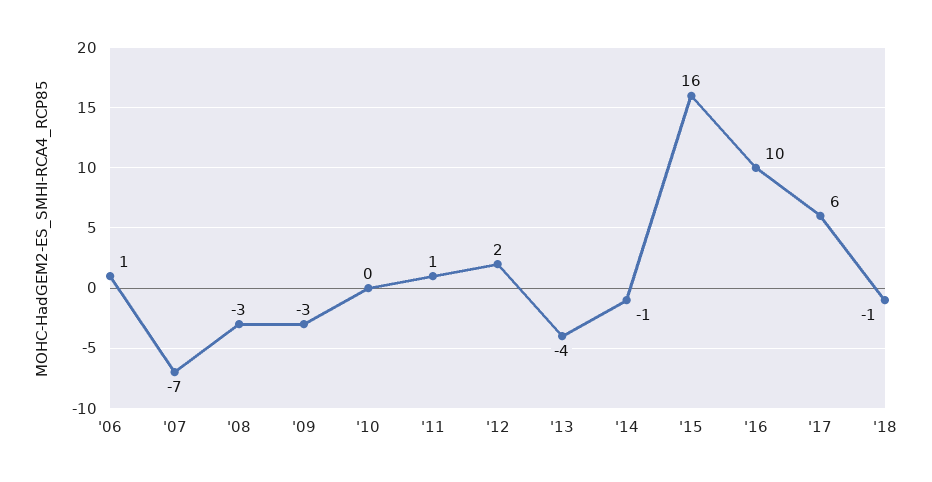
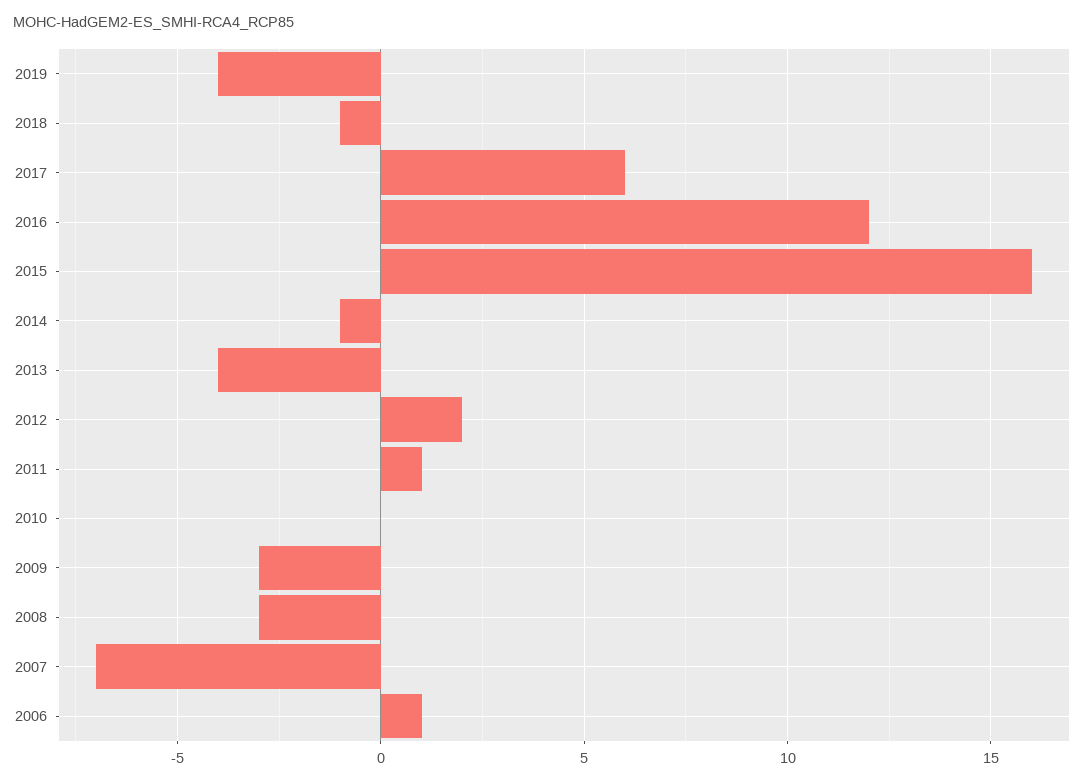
'16: 10 -> 12
2019: none -> -4

